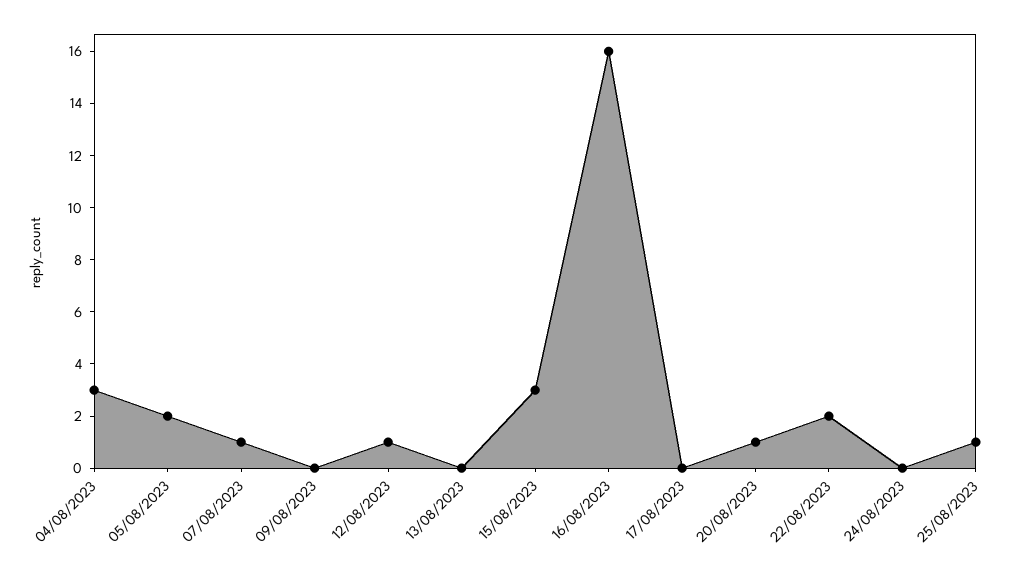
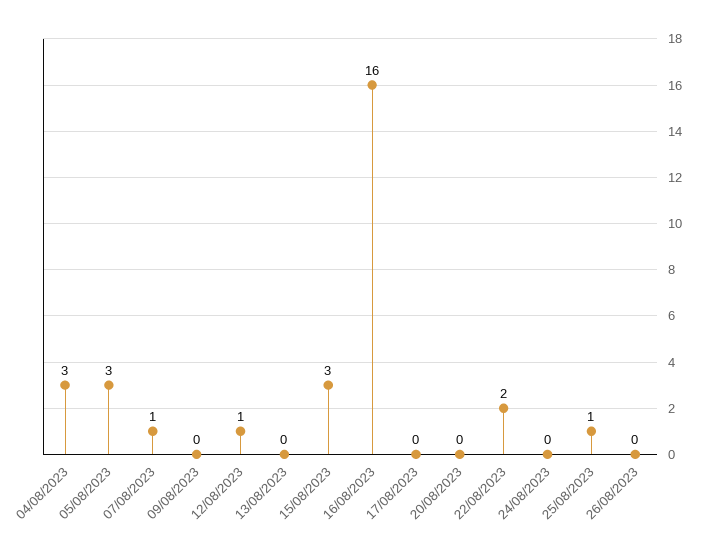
05/08/2023: 2 -> 3
20/08/2023: 1 -> 0
26/08/2023: none -> 0

